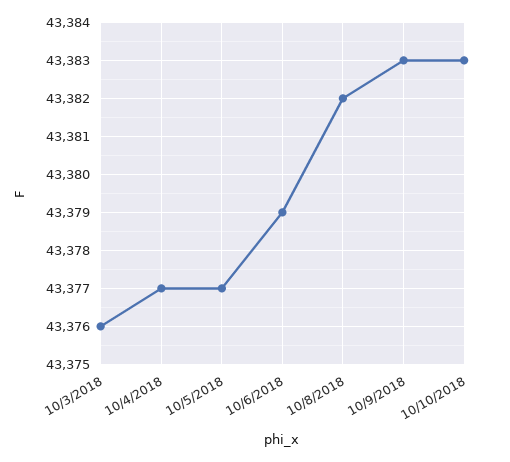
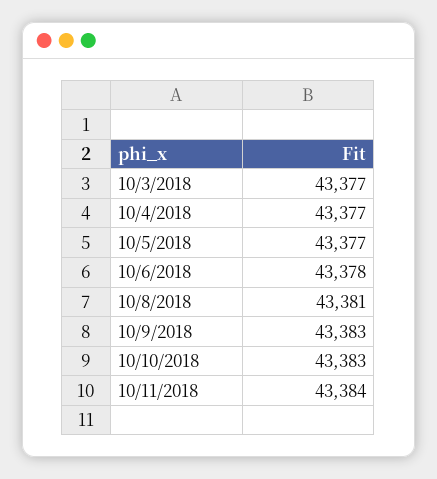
10/3/2018: 43376 -> 43377
10/6/2018: 43379 -> 43378
10/8/2018: 43382 -> 43381
10/11/2018: none -> 43384

